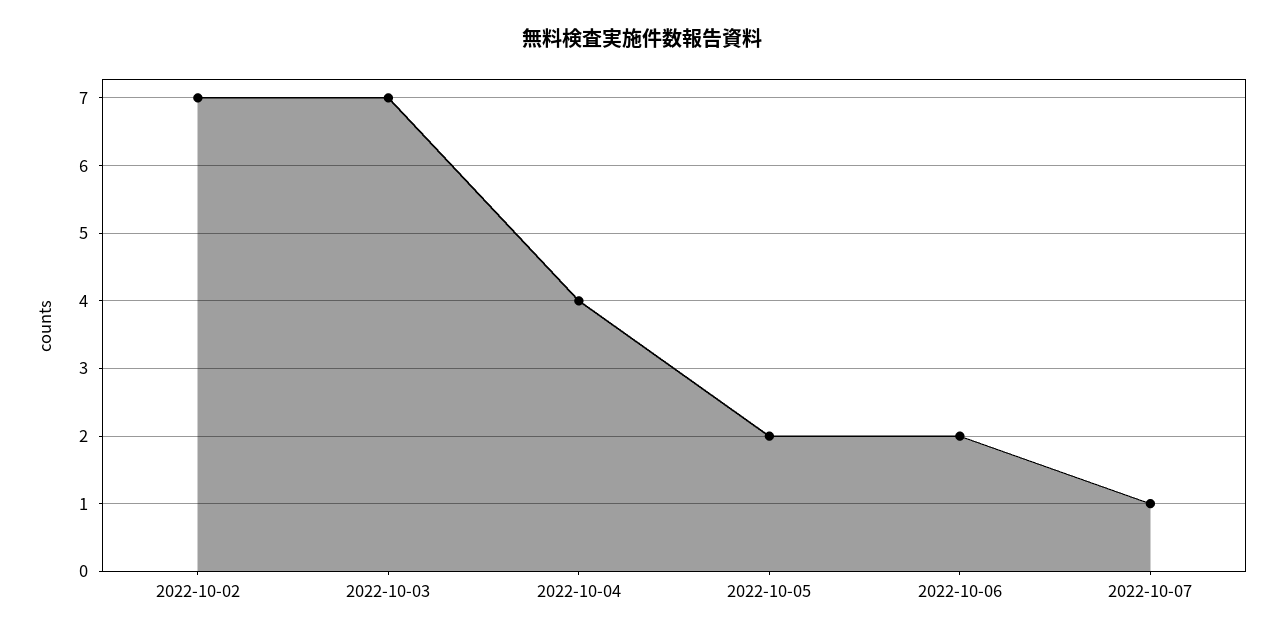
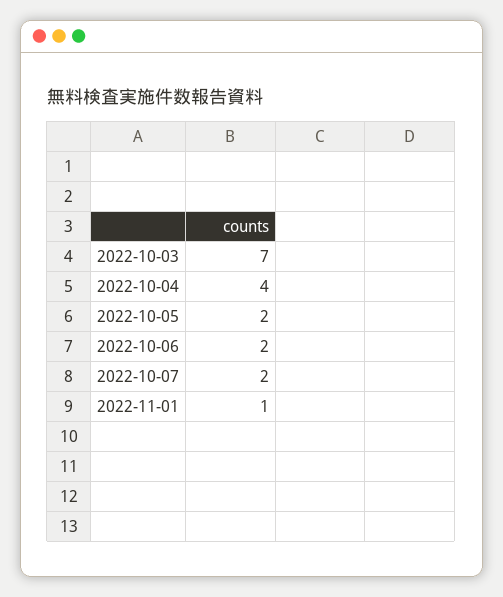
2022-10-02: 7 -> none
2022-10-07: 1 -> 2
2022-11-01: none -> 1

